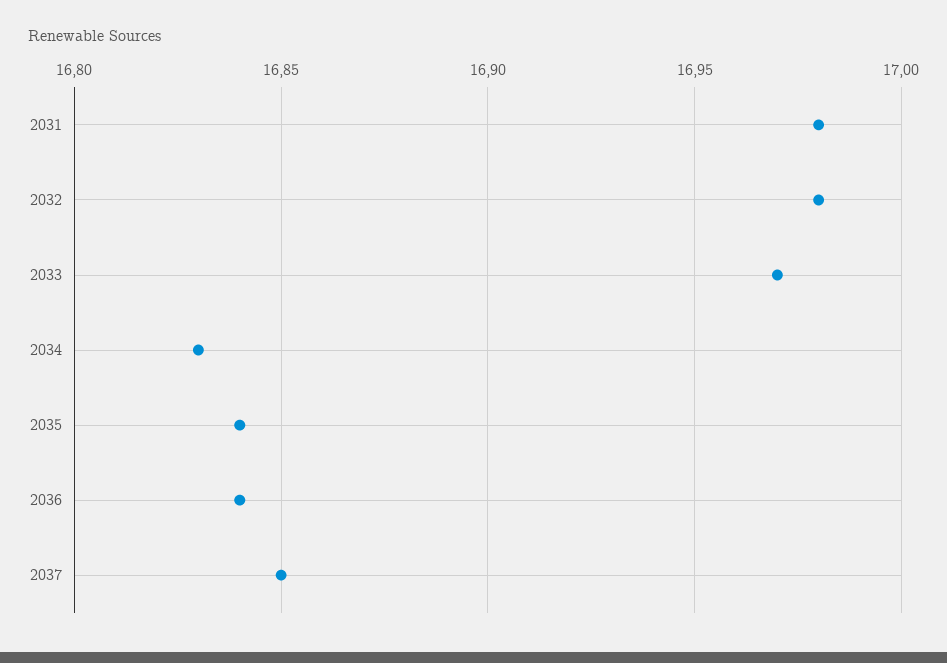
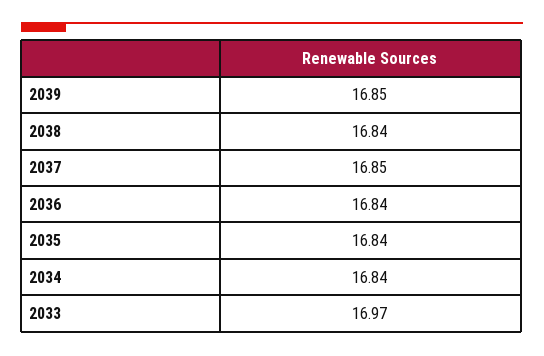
2031: 16.98 -> none
2032: 16.98 -> none
2034: 16.83 -> 16.84
2039: none -> 16.85
2038: none -> 16.84

